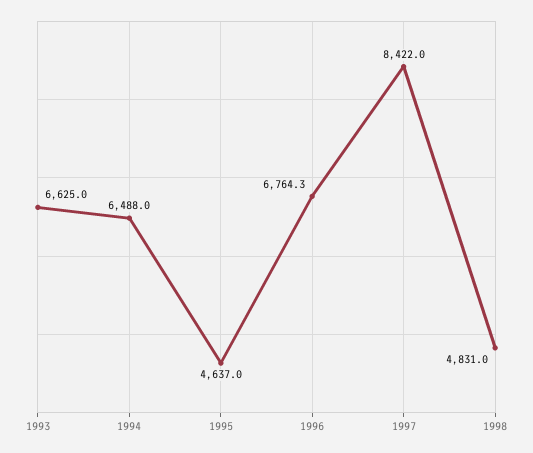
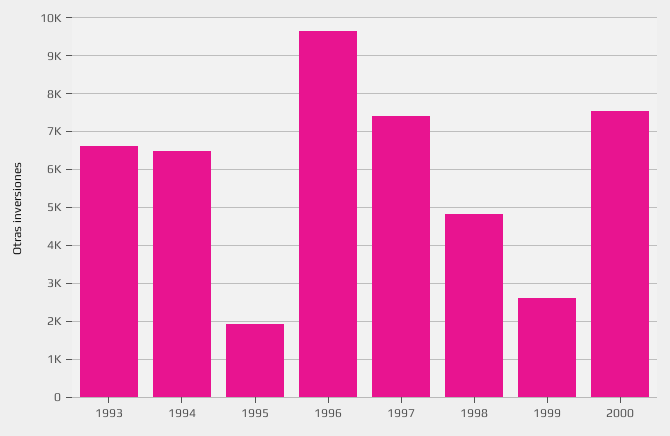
1995: 4637 -> 2000
1996: 6764.3 -> 9600
1997: 8422 -> 7400
1999: none -> 2600
2000: none -> 7600

